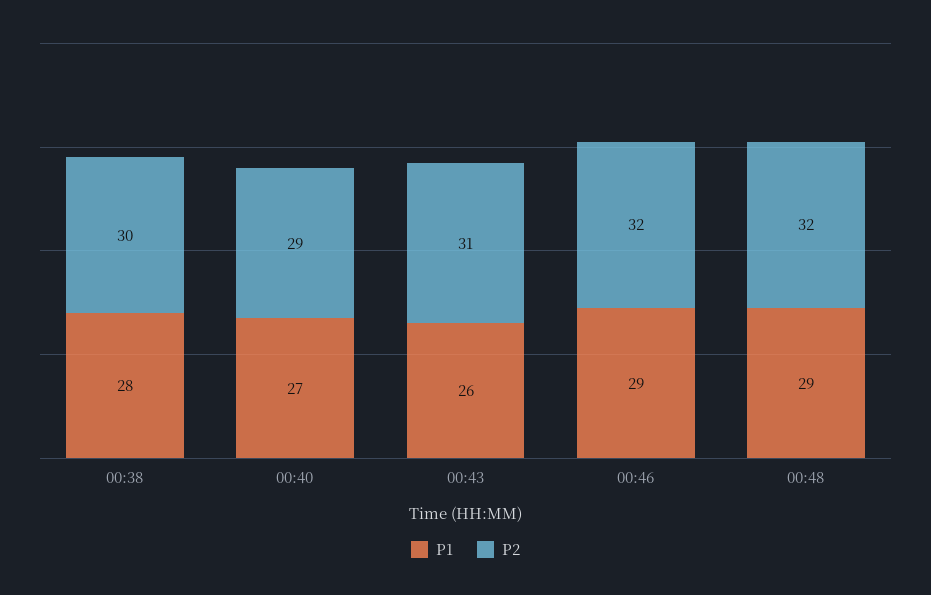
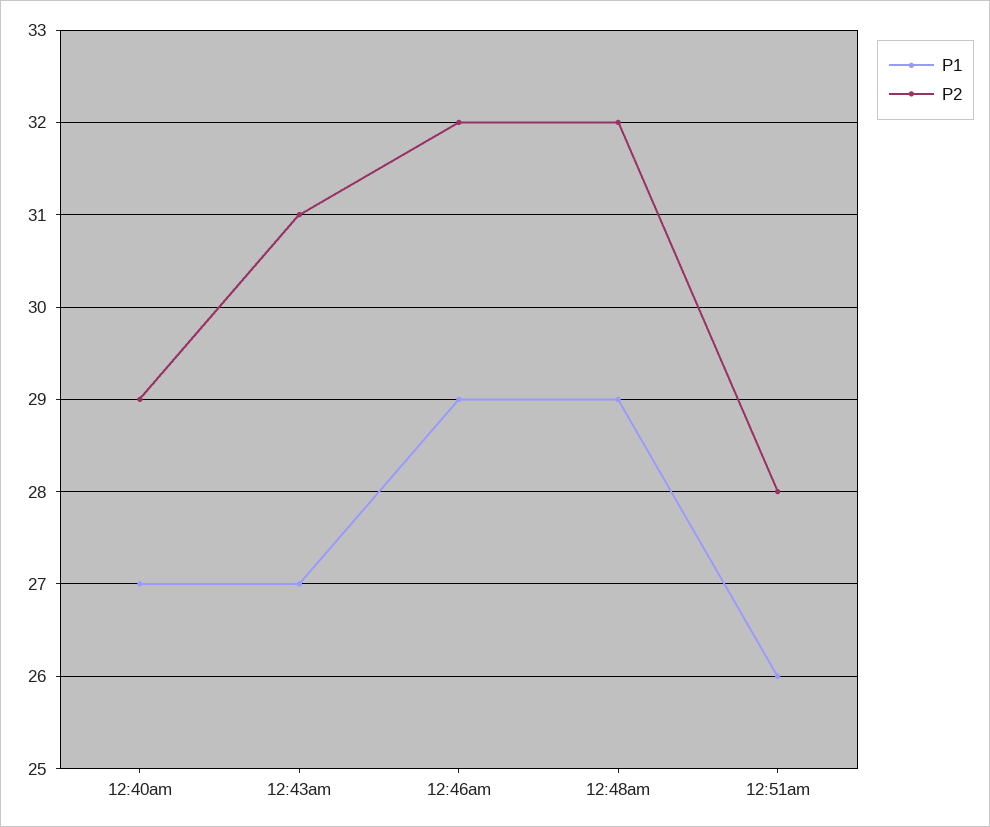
P1, 00:38: 28 -> none
P2, 00:38: 30 -> none
P1, 00:43: 26 -> 27
P1, 12:51am: none -> 26
P2, 12:51am: none -> 28

